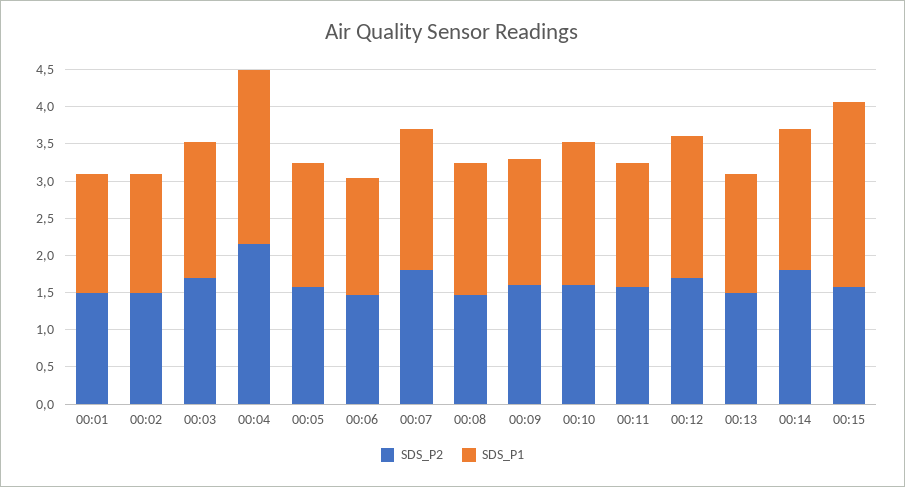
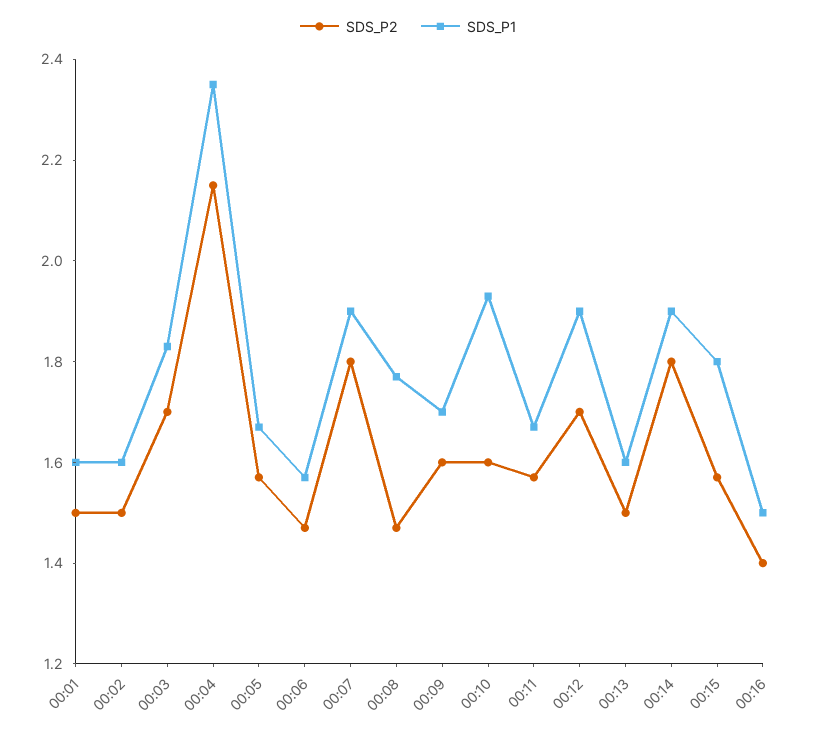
SDS_P1, 00:15: 2.5 -> 1.8
SDS_P2, 00:16: none -> 1.4
SDS_P1, 00:16: none -> 1.5

